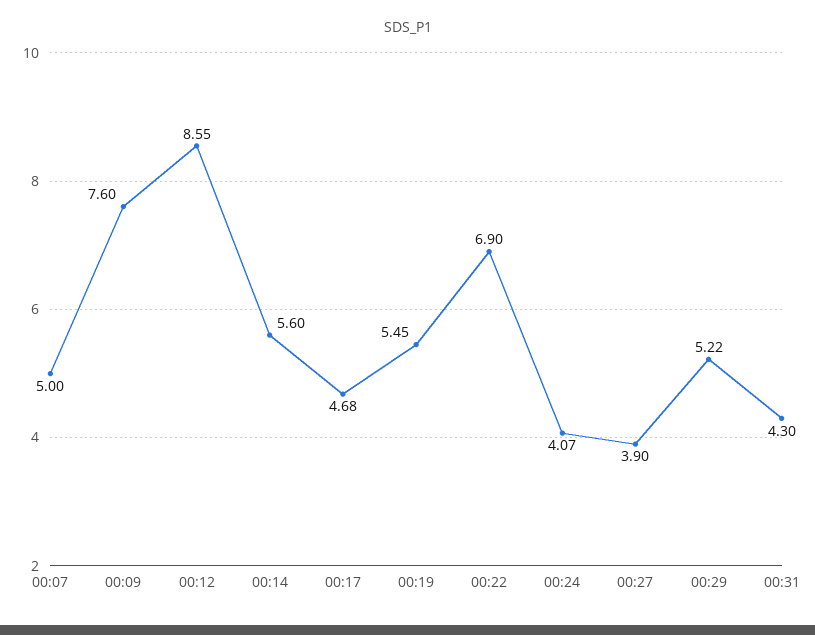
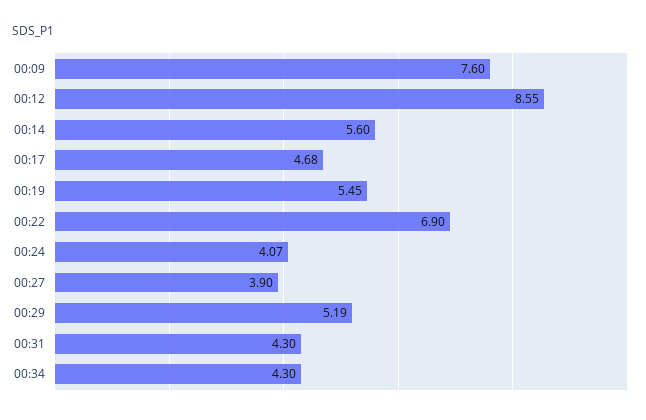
00:07: 5 -> none
00:29: 5.22 -> 5.19
00:34: none -> 4.3

